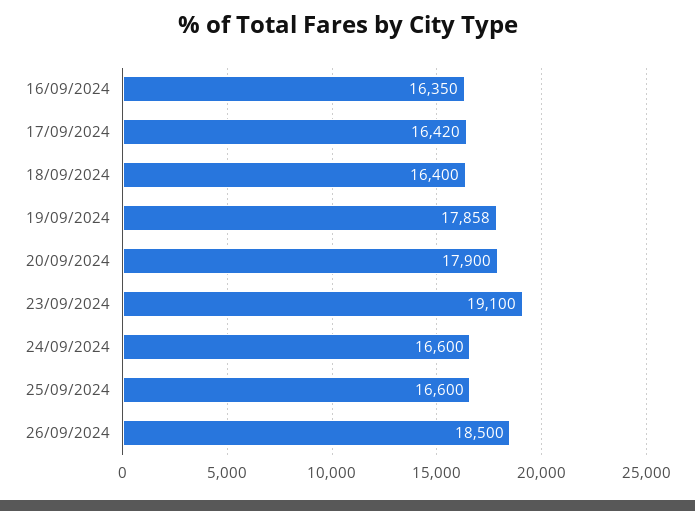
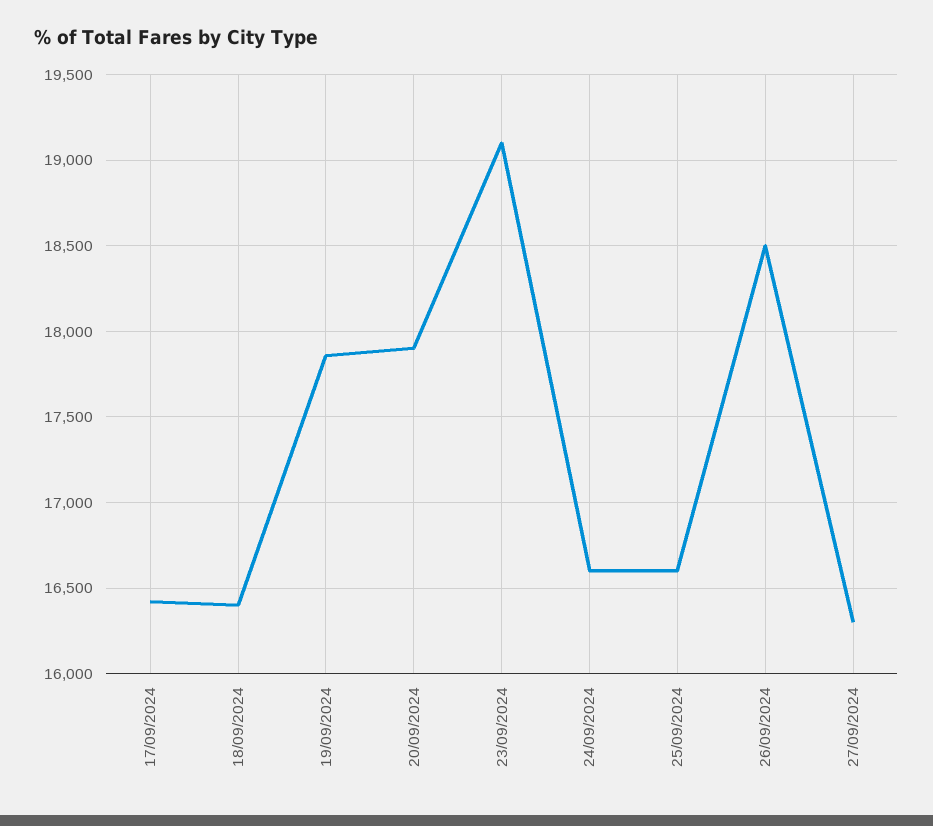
16/09/2024: 16350 -> none
27/09/2024: none -> 16300

